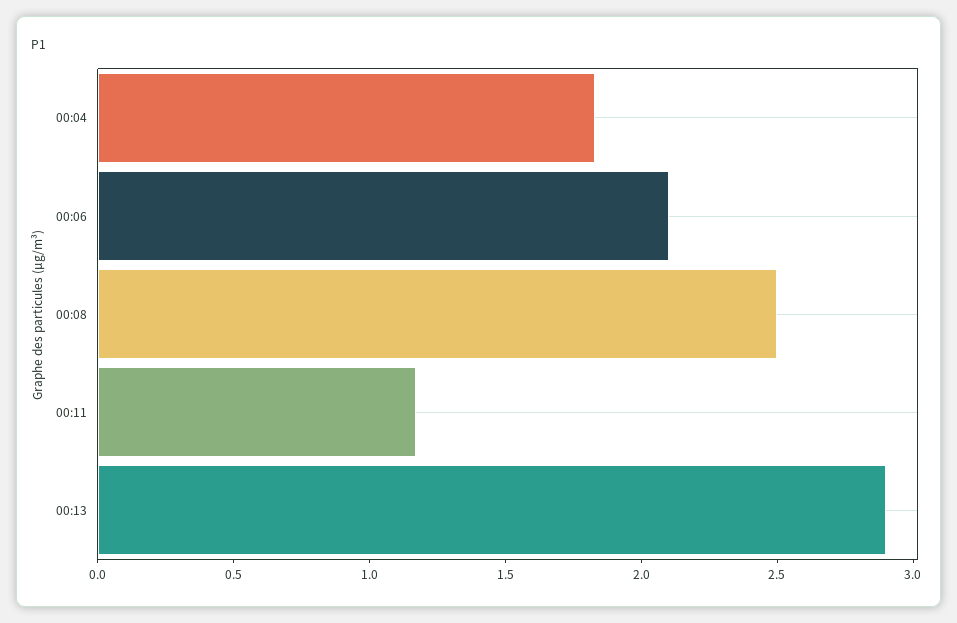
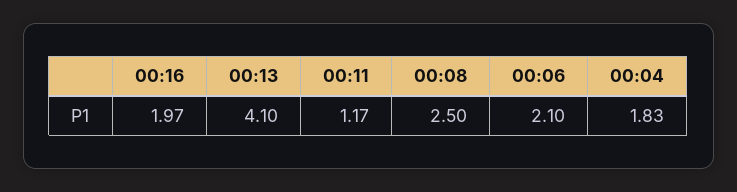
00:13: 2.9 -> 4.1
00:16: none -> 1.97

